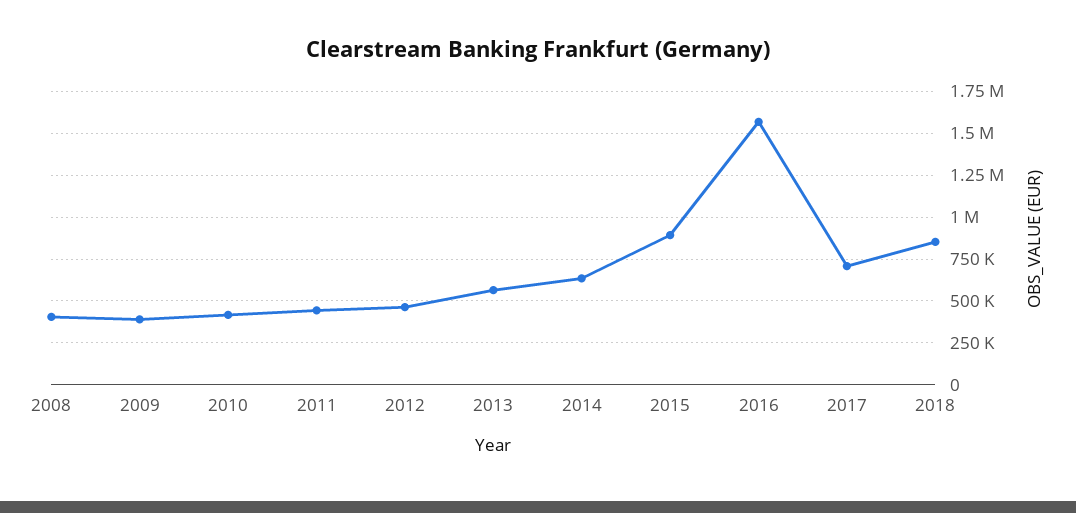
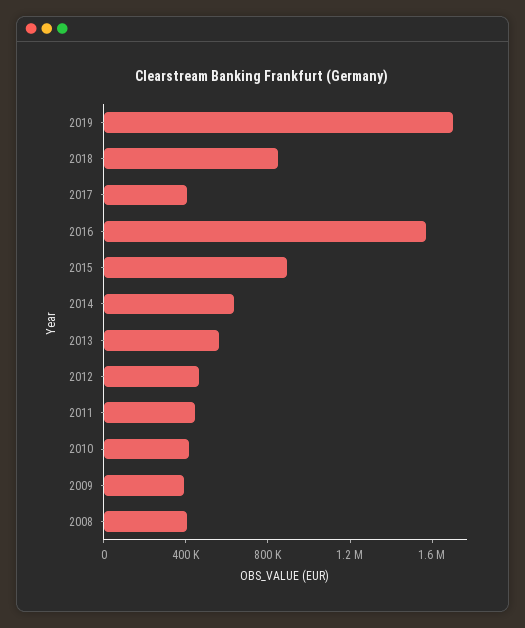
2017: 700000 -> 400000
2019: none -> 1700000

